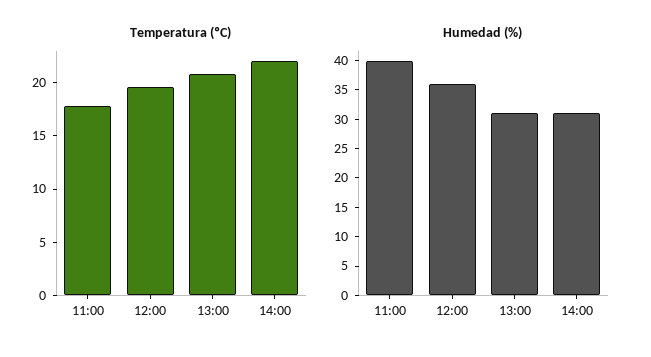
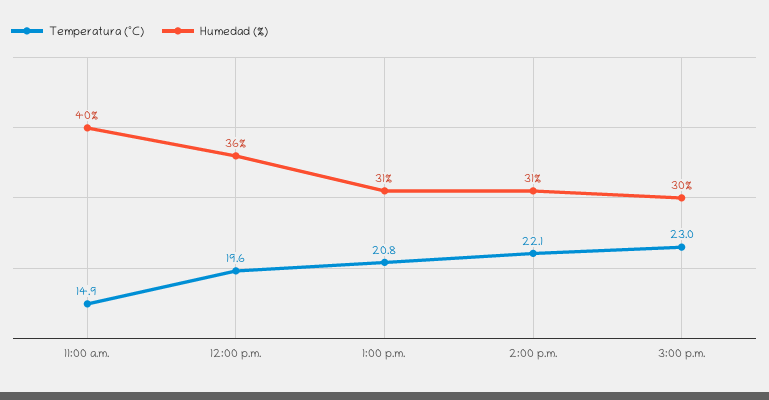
Temperatura (ºC), 11:00: 18 -> 14.9
Temperatura (ºC), 3:00 p.m.: none -> 23
Humedad (%), 3:00 p.m.: none -> 30

